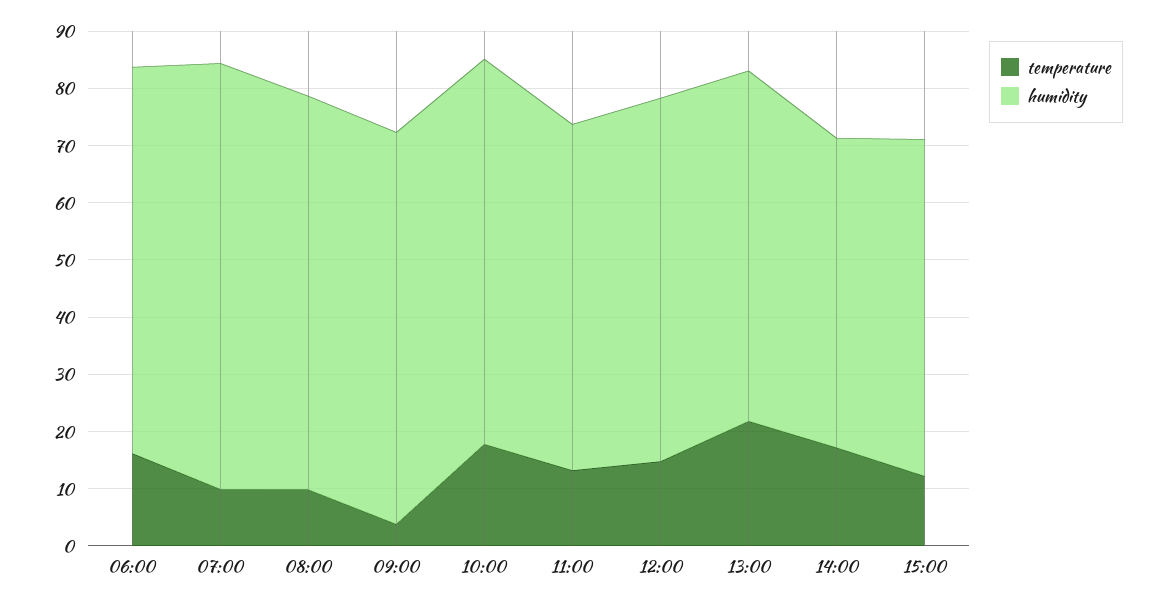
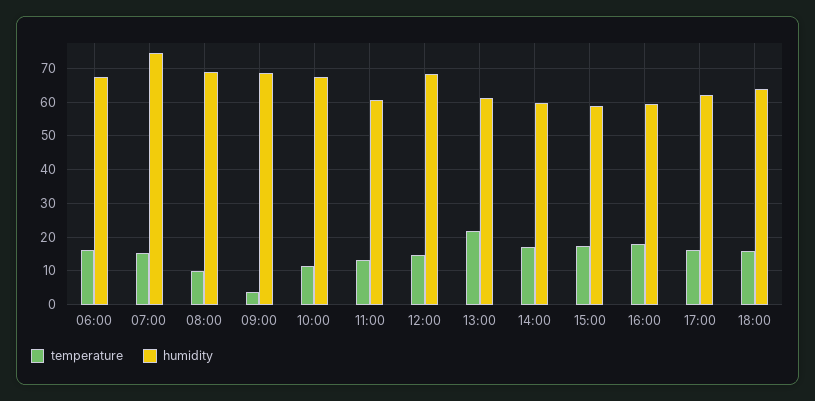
temperature, 07:00: 10 -> 16
temperature, 10:00: 18 -> 12
humidity, 12:00: 64 -> 68
humidity, 14:00: 54 -> 60
temperature, 15:00: 12 -> 18
temperature, 16:00: none -> 18
humidity, 16:00: none -> 60
temperature, 17:00: none -> 16
humidity, 17:00: none -> 62
temperature, 18:00: none -> 16
humidity, 18:00: none -> 64

